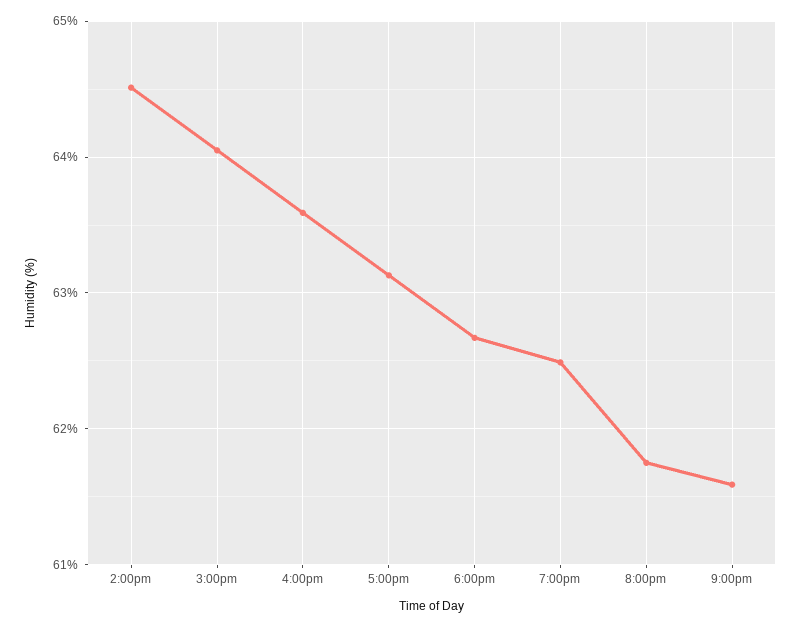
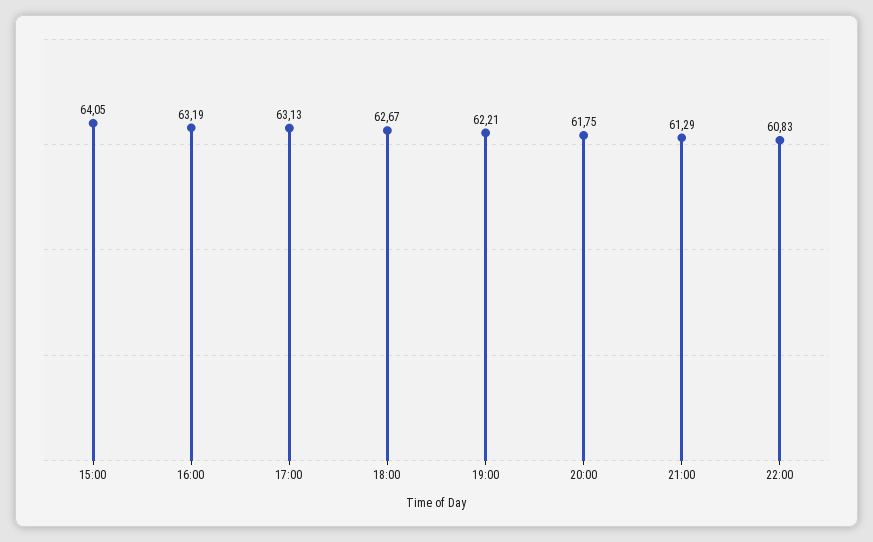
2:00pm: 64.5 -> none
4:00pm: 63.6 -> 63.19
7:00pm: 62.5 -> 62.21
9:00pm: 61.6 -> 61.29
22:00: none -> 60.83

